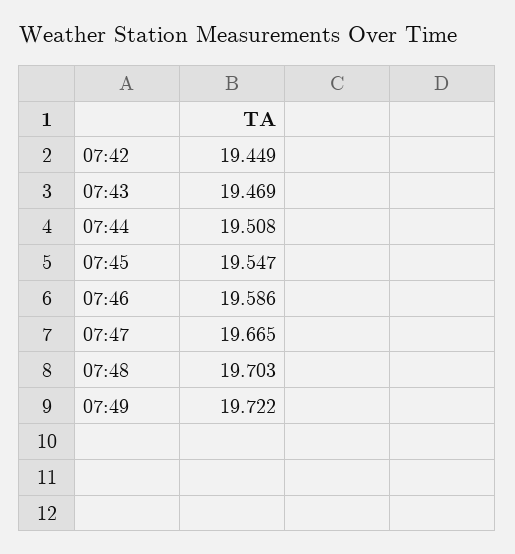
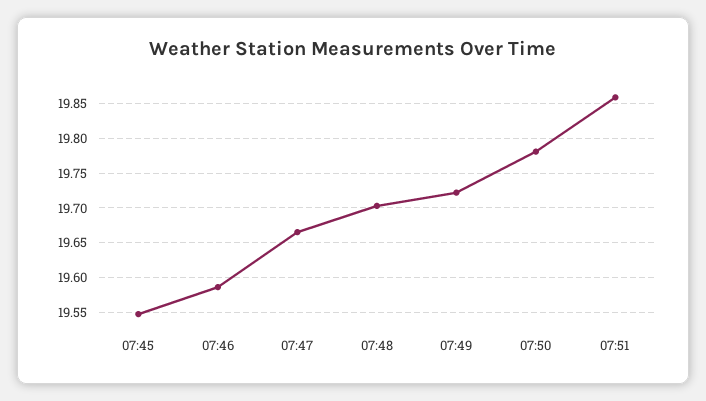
07:42: 19.449 -> none
07:43: 19.469 -> none
07:44: 19.508 -> none
07:50: none -> 19.78
07:51: none -> 19.86

